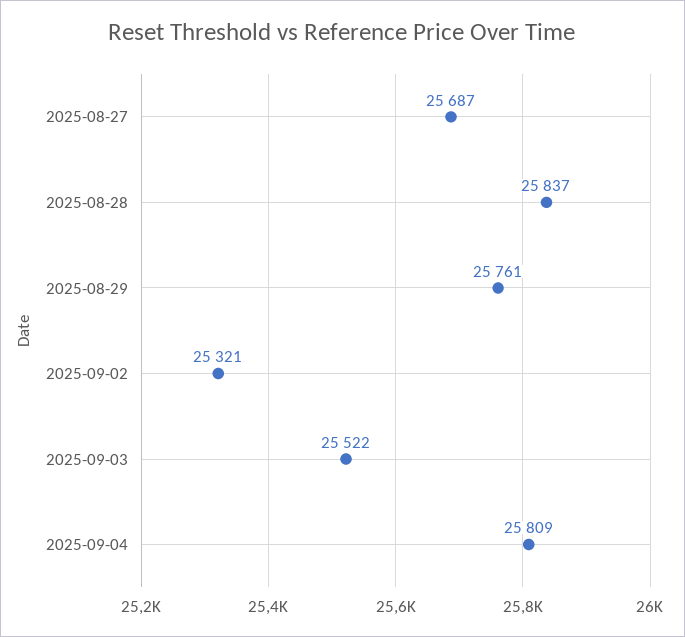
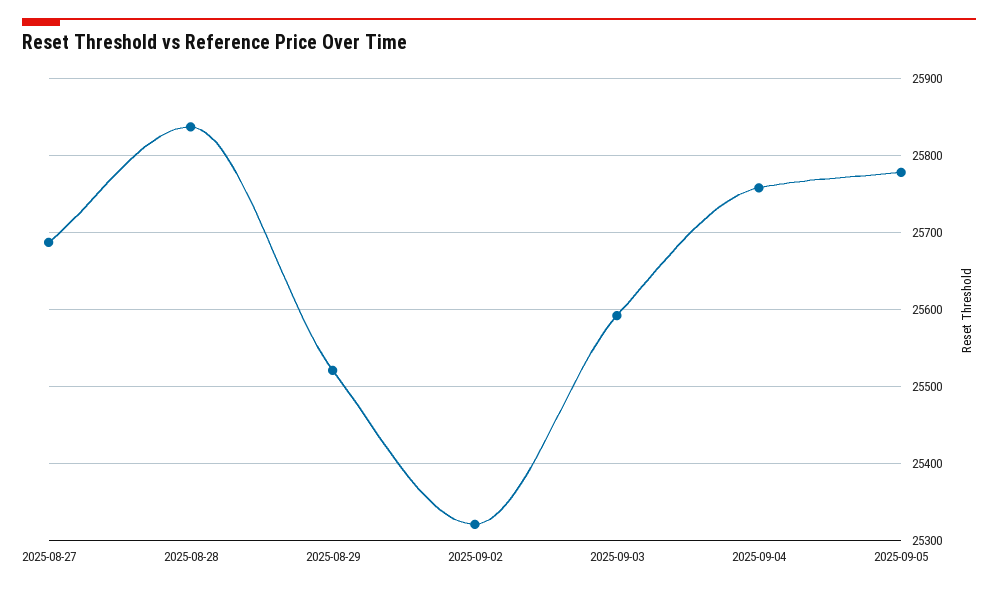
2025-08-29: 25761 -> 25520
2025-09-03: 25522 -> 25590
2025-09-04: 25809 -> 25760
2025-09-05: none -> 25780

